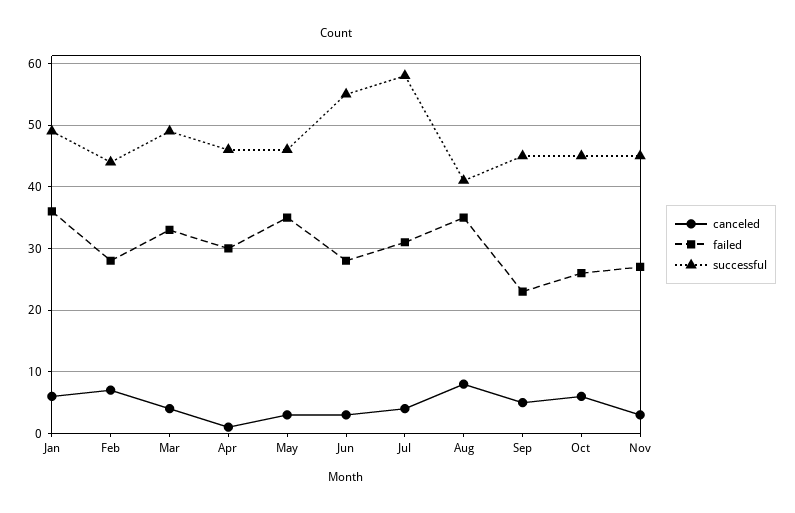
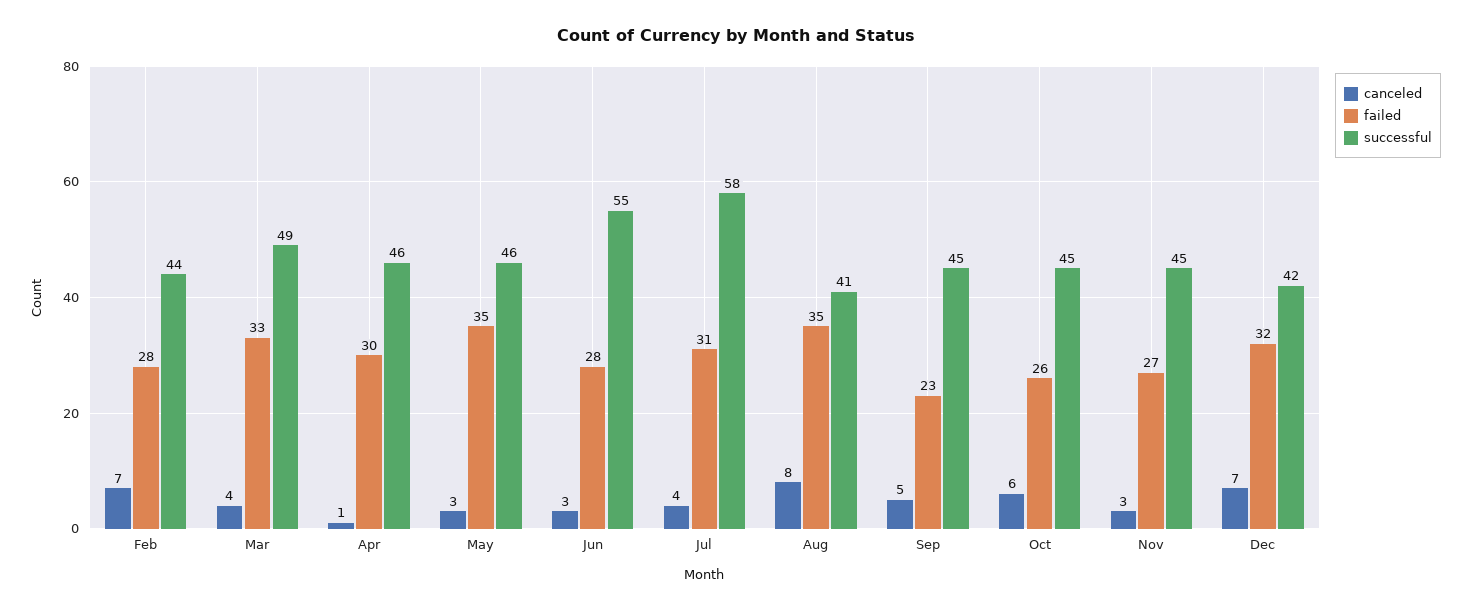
canceled, Jan: 6 -> none
failed, Jan: 36 -> none
successful, Jan: 49 -> none
canceled, Dec: none -> 7
failed, Dec: none -> 32
successful, Dec: none -> 42

